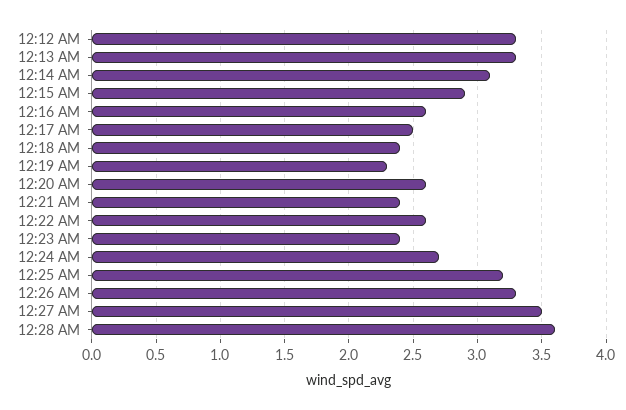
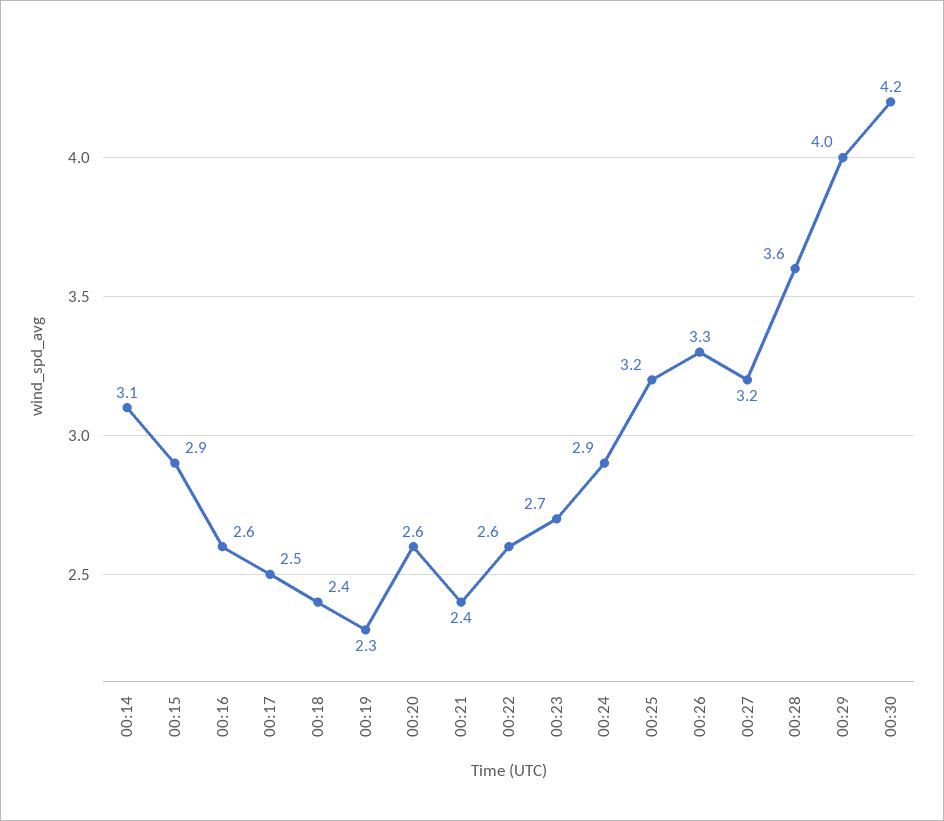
12:12 AM: 3.3 -> none
12:13 AM: 3.3 -> none
12:23 AM: 2.4 -> 2.7
12:24 AM: 2.7 -> 2.9
12:27 AM: 3.5 -> 3.2
00:29: none -> 4
00:30: none -> 4.2

